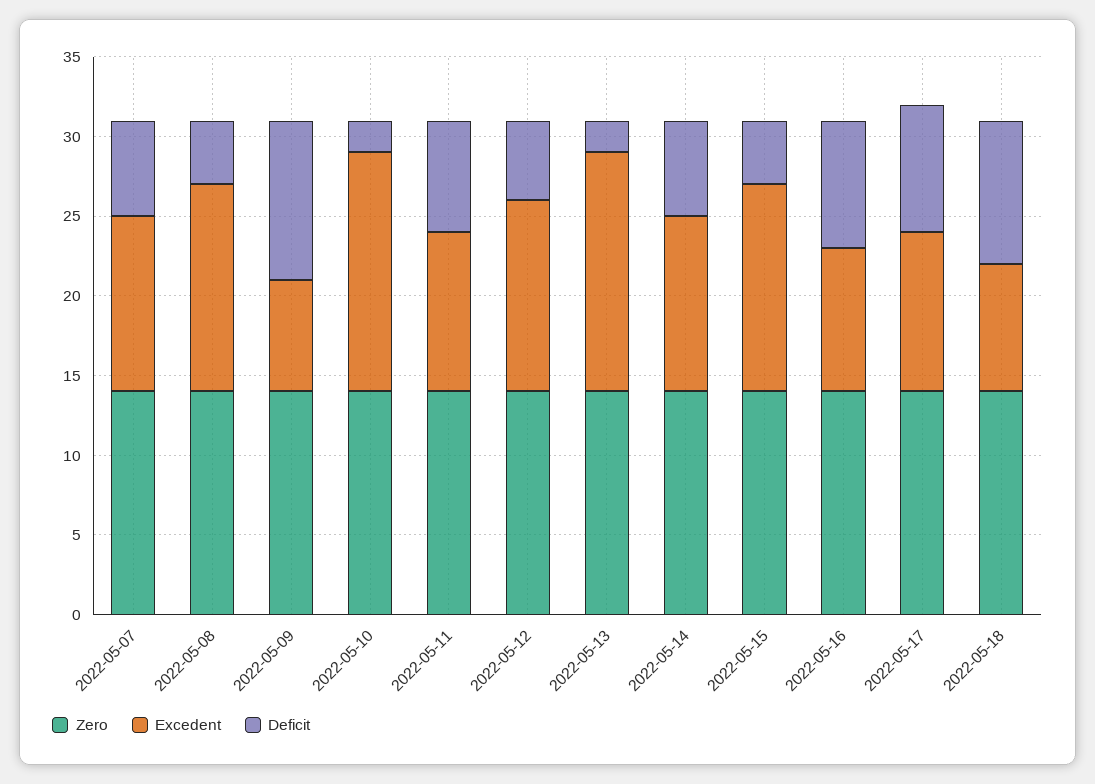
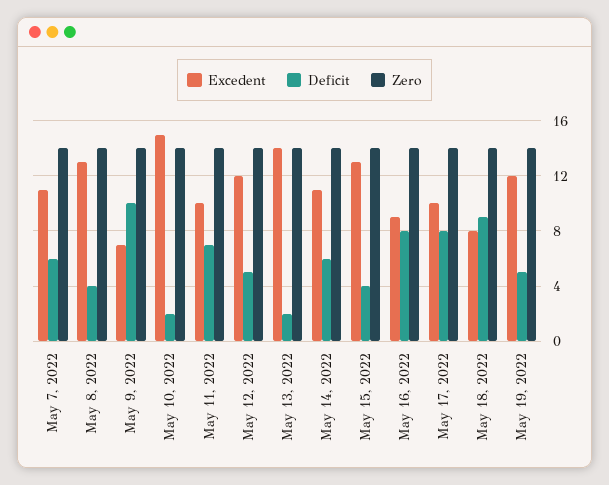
Excedent, 2022-05-13: 15 -> 14
Excedent, May 19, 2022: none -> 12
Deficit, May 19, 2022: none -> 5
Zero, May 19, 2022: none -> 14

